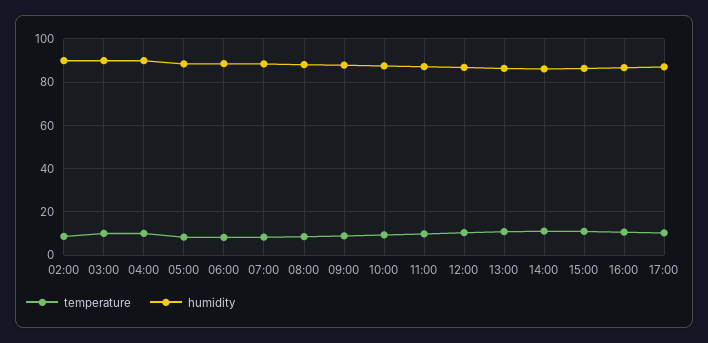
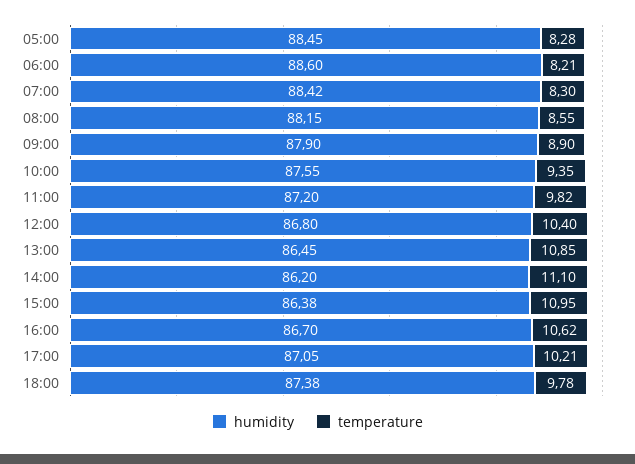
temperature, 02:00: 10 -> none
humidity, 02:00: 90 -> none
temperature, 03:00: 10 -> none
humidity, 03:00: 90 -> none
temperature, 04:00: 10 -> none
humidity, 04:00: 90 -> none
humidity, 18:00: none -> 87.38
temperature, 18:00: none -> 9.78

